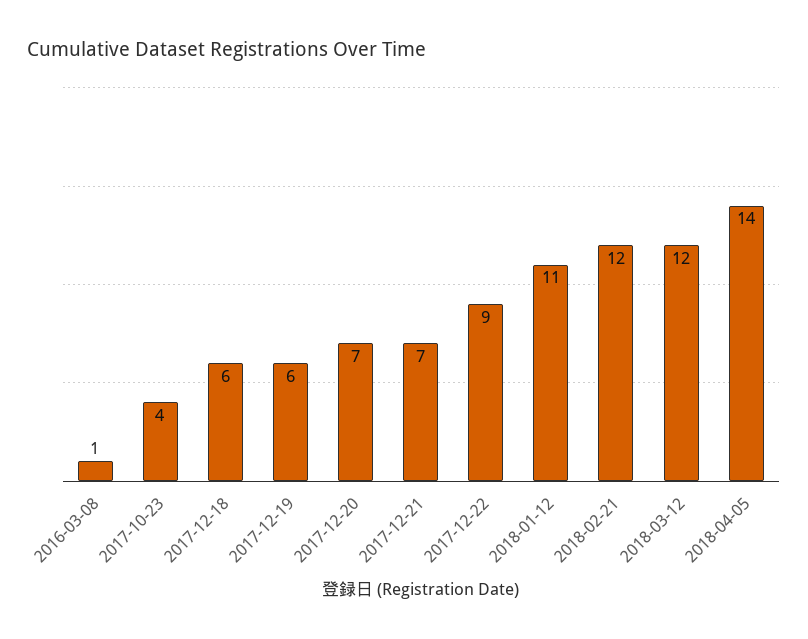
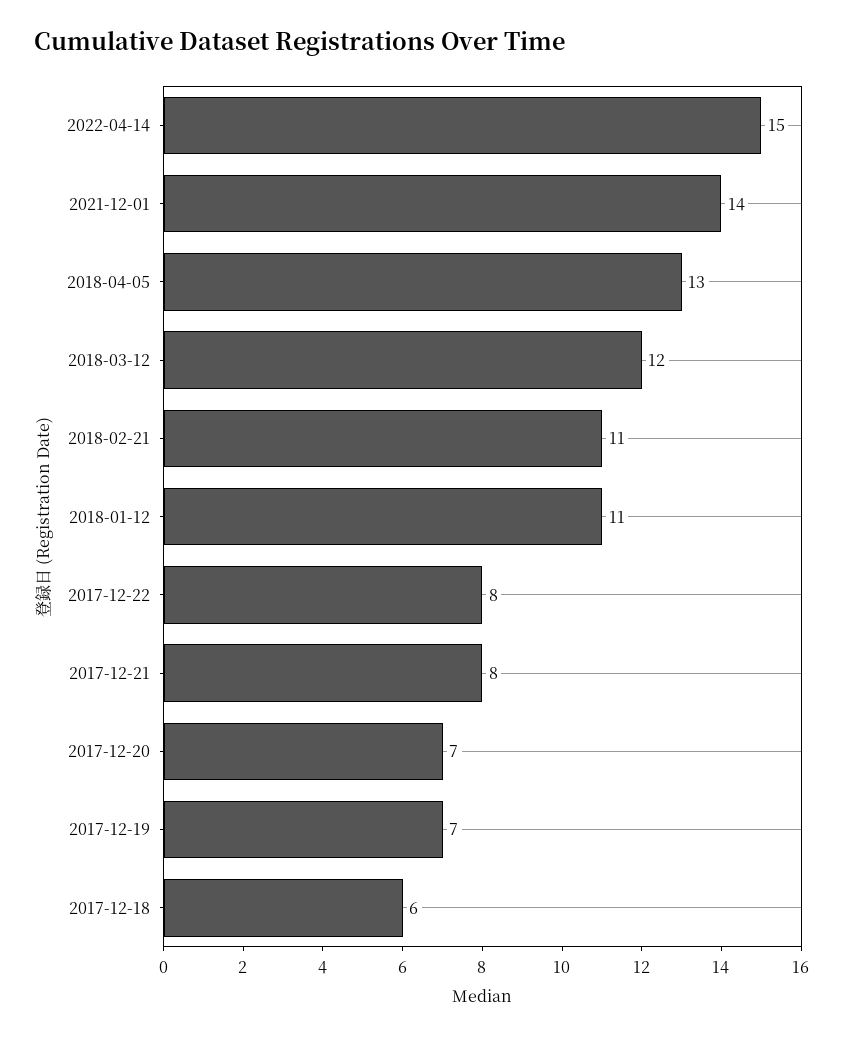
2016-03-08: 1 -> none
2017-10-23: 4 -> none
2017-12-19: 6 -> 7
2017-12-21: 7 -> 8
2017-12-22: 9 -> 8
2018-02-21: 12 -> 11
2018-04-05: 14 -> 13
2022-04-14: none -> 15
2021-12-01: none -> 14

